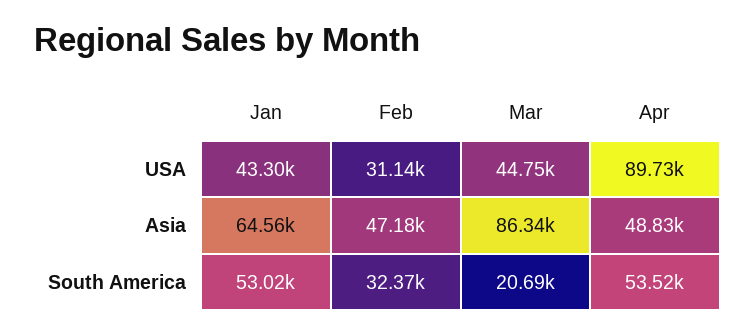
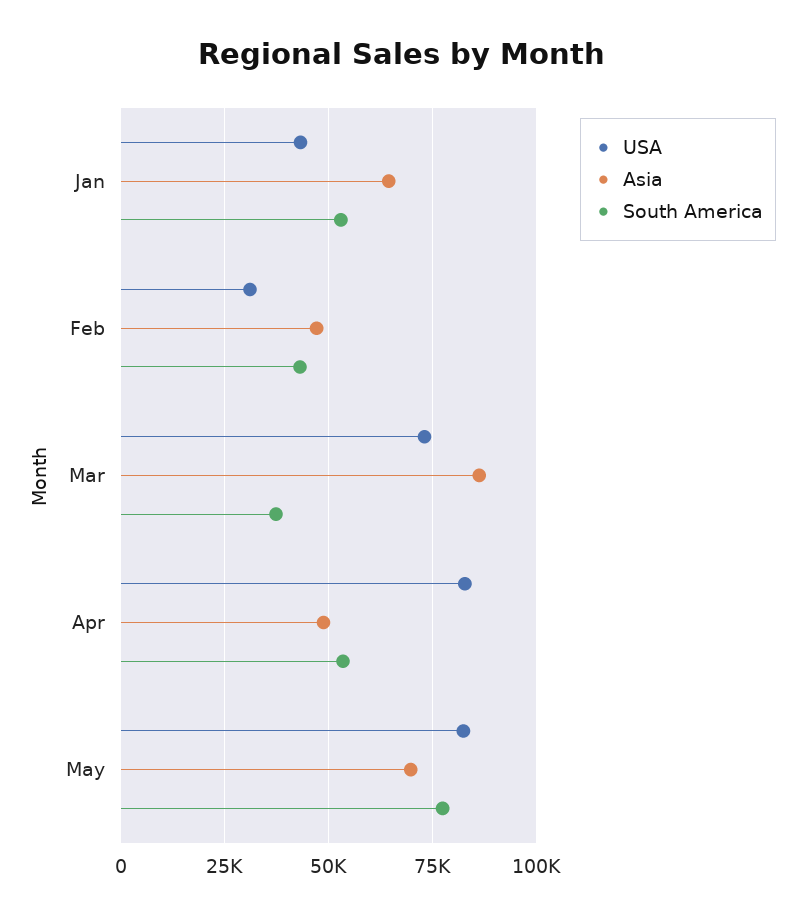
USA, Mar: 44750 -> 72500
USA, Apr: 89730 -> 82500
South America, Feb: 32370 -> 42500
South America, Mar: 20690 -> 37500
USA, May: none -> 82500
Asia, May: none -> 70000
South America, May: none -> 77500

